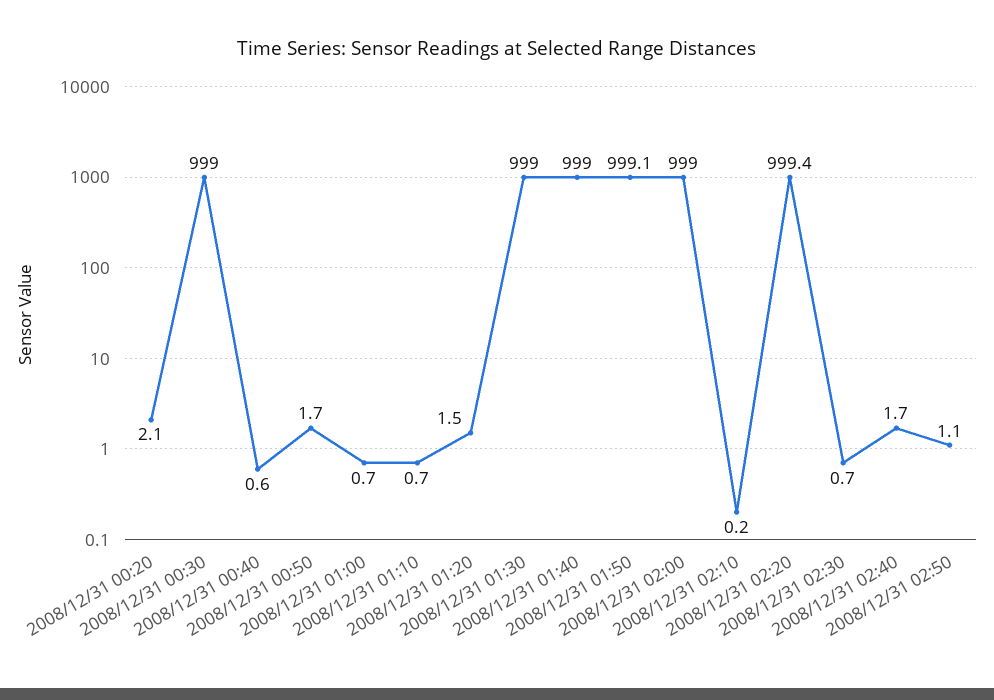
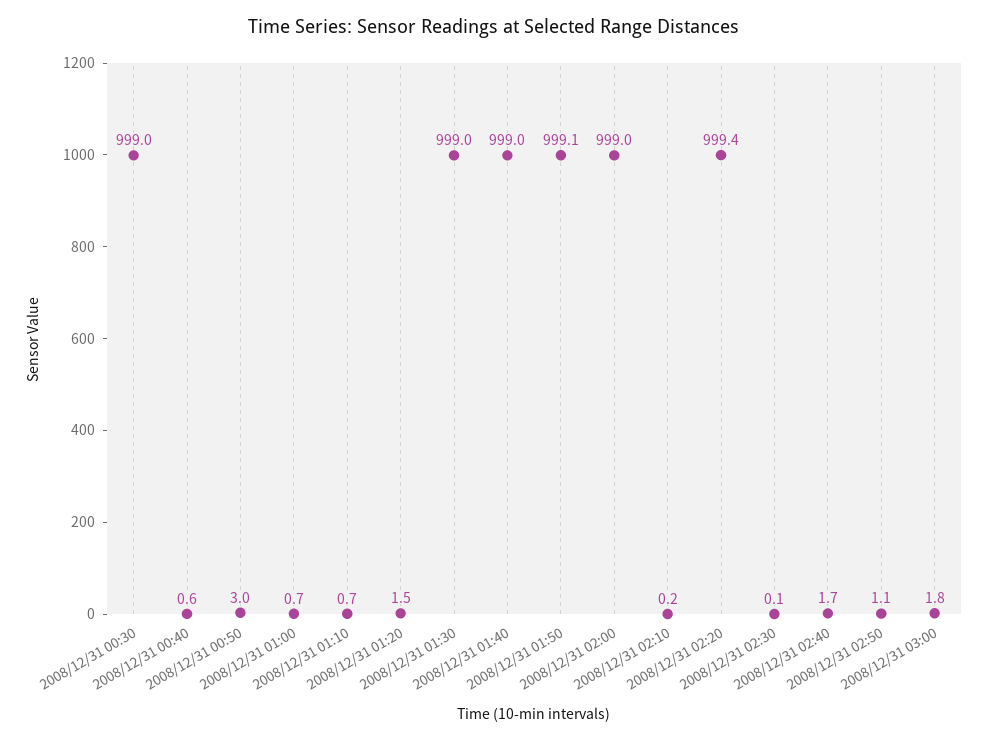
2008/12/31 00:20: 2.1 -> none
2008/12/31 00:50: 1.7 -> 3
2008/12/31 02:30: 0.7 -> 0.1
2008/12/31 03:00: none -> 1.8

